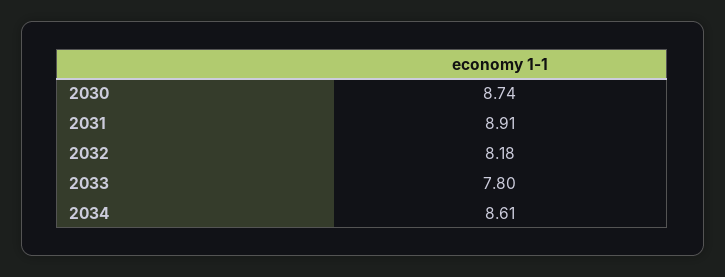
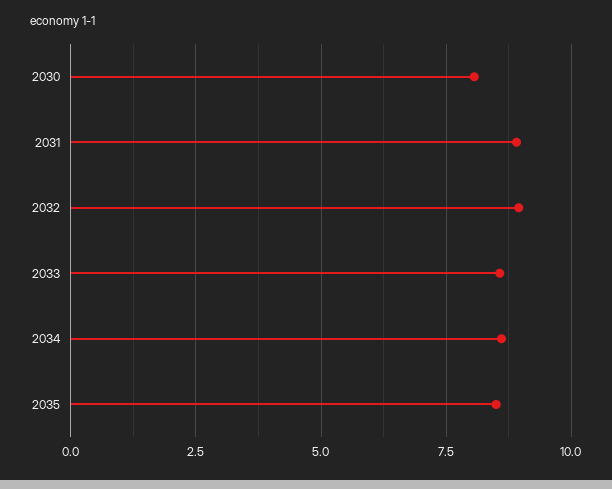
2030: 8.74 -> 8
2032: 8.18 -> 9
2033: 7.8 -> 8.5
2035: none -> 8.5

